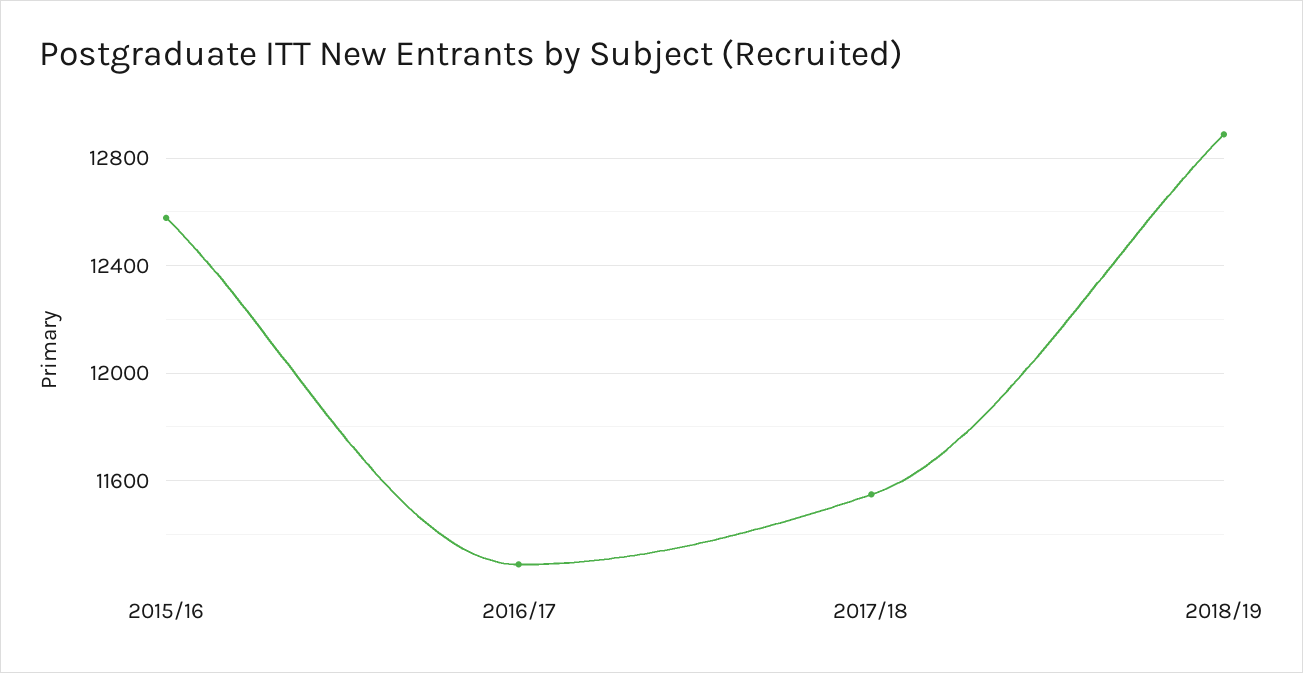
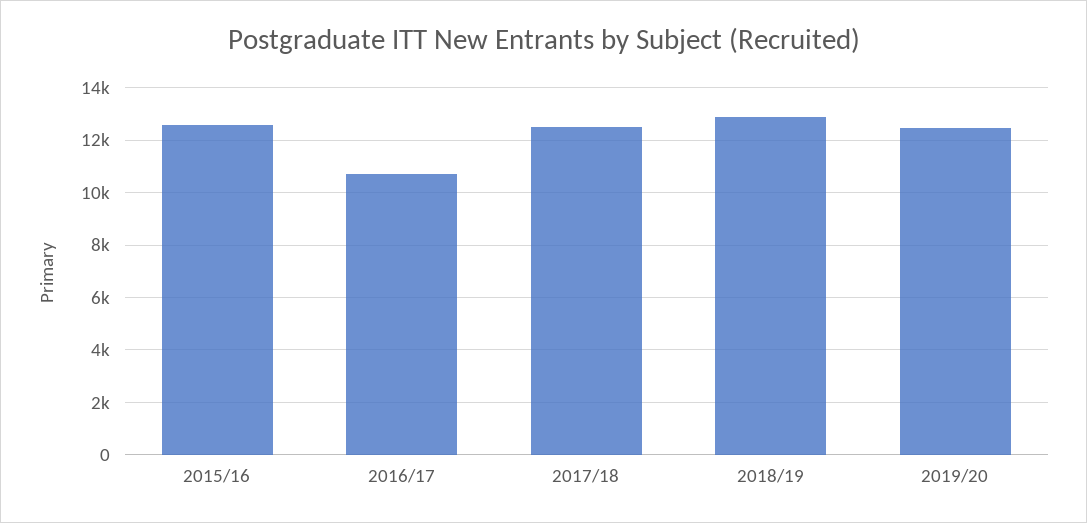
2016/17: 11300 -> 10750
2017/18: 11550 -> 12500
2019/20: none -> 12500

